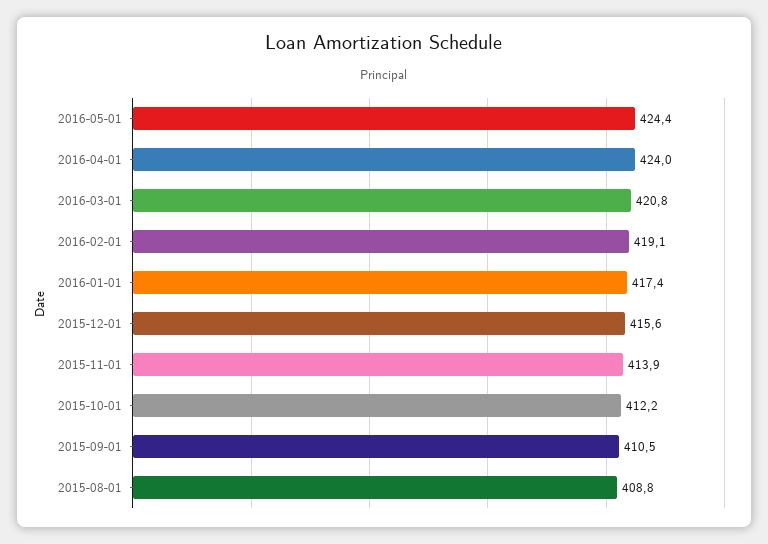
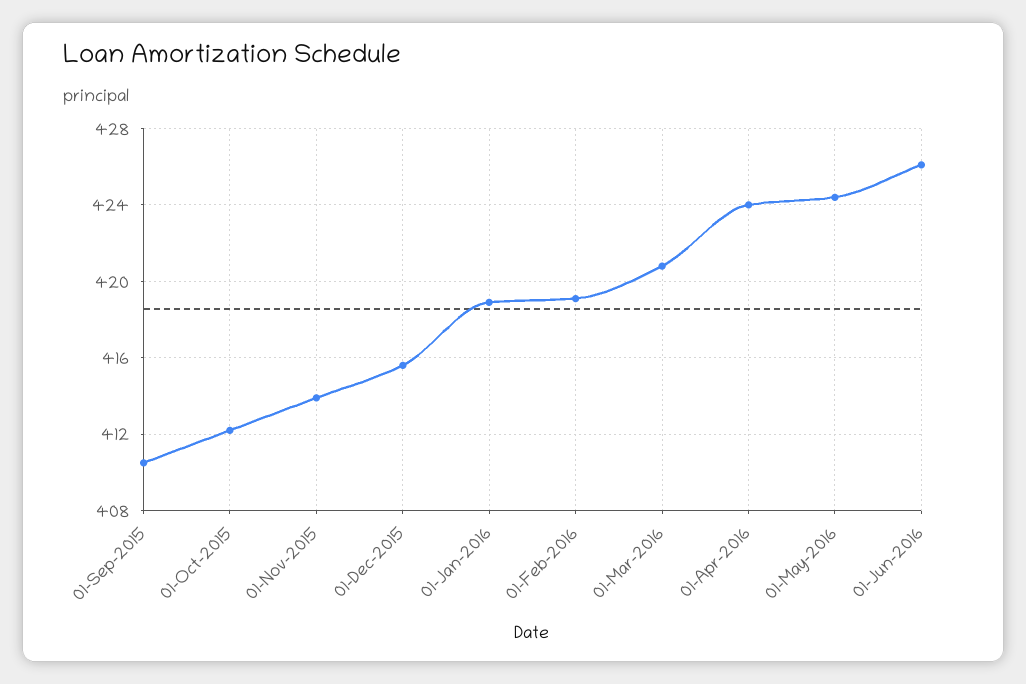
2016-01-01: 417.4 -> 419
2015-08-01: 408.8 -> none
01-Jun-2016: none -> 426

